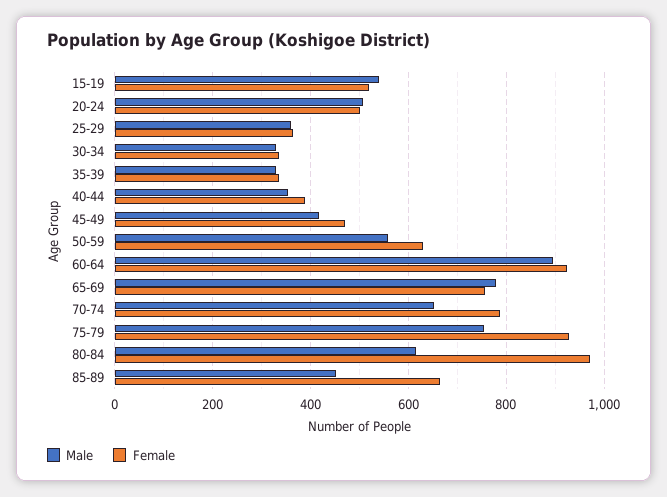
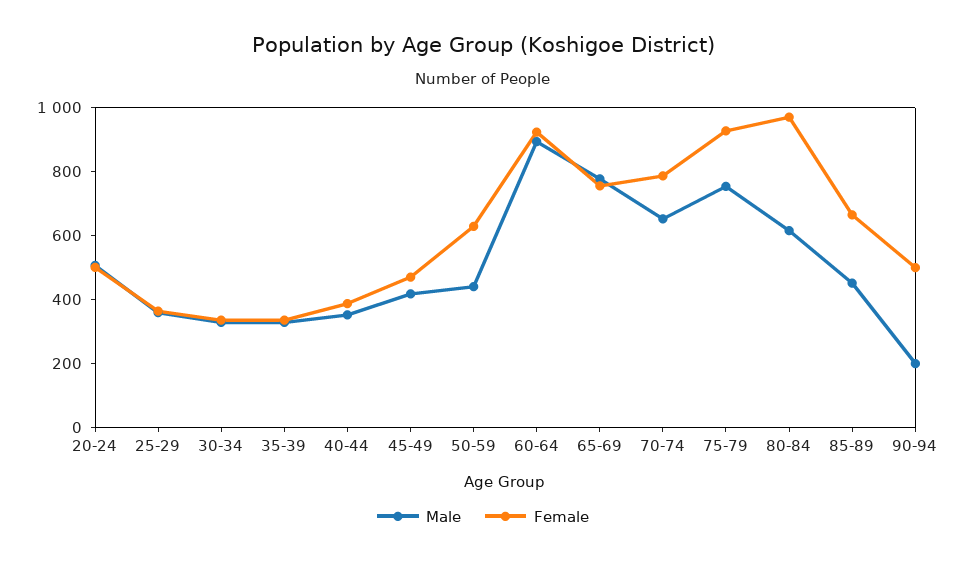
Male, 15-19: 540 -> none
Female, 15-19: 520 -> none
Male, 50-59: 560 -> 450
Male, 90-94: none -> 200
Female, 90-94: none -> 500

